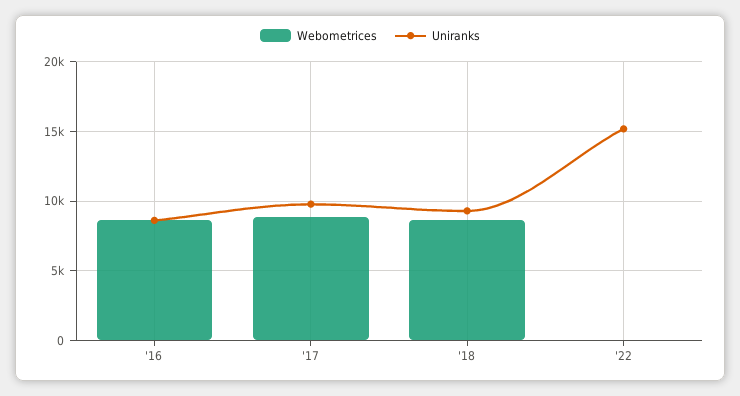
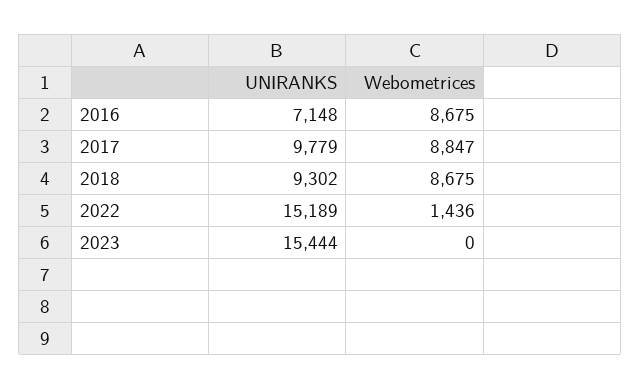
Uniranks, '16: 8500 -> 7148
Webometrices, '22: 0 -> 1436
Uniranks, 2023: none -> 15444
Webometrices, 2023: none -> 0

